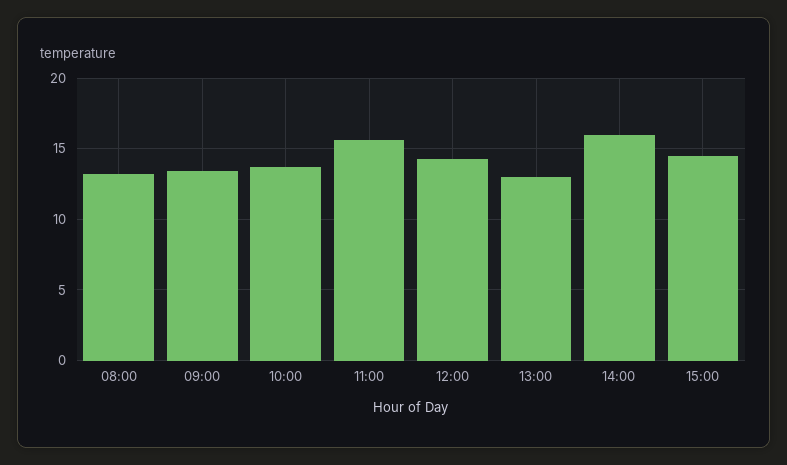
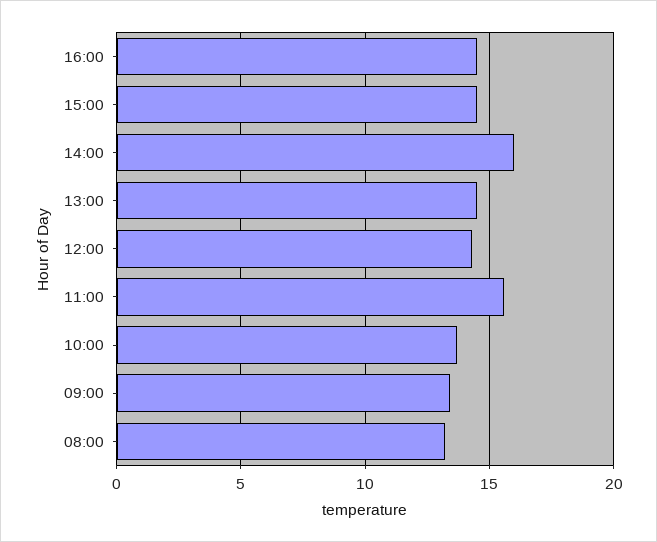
13:00: 13 -> 14.5
16:00: none -> 14.5

